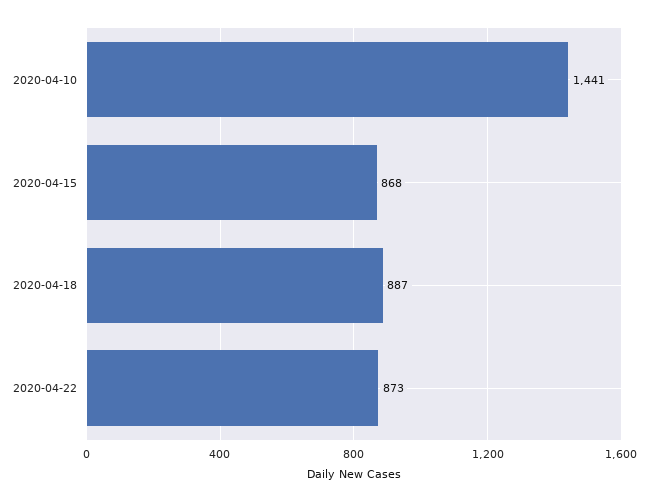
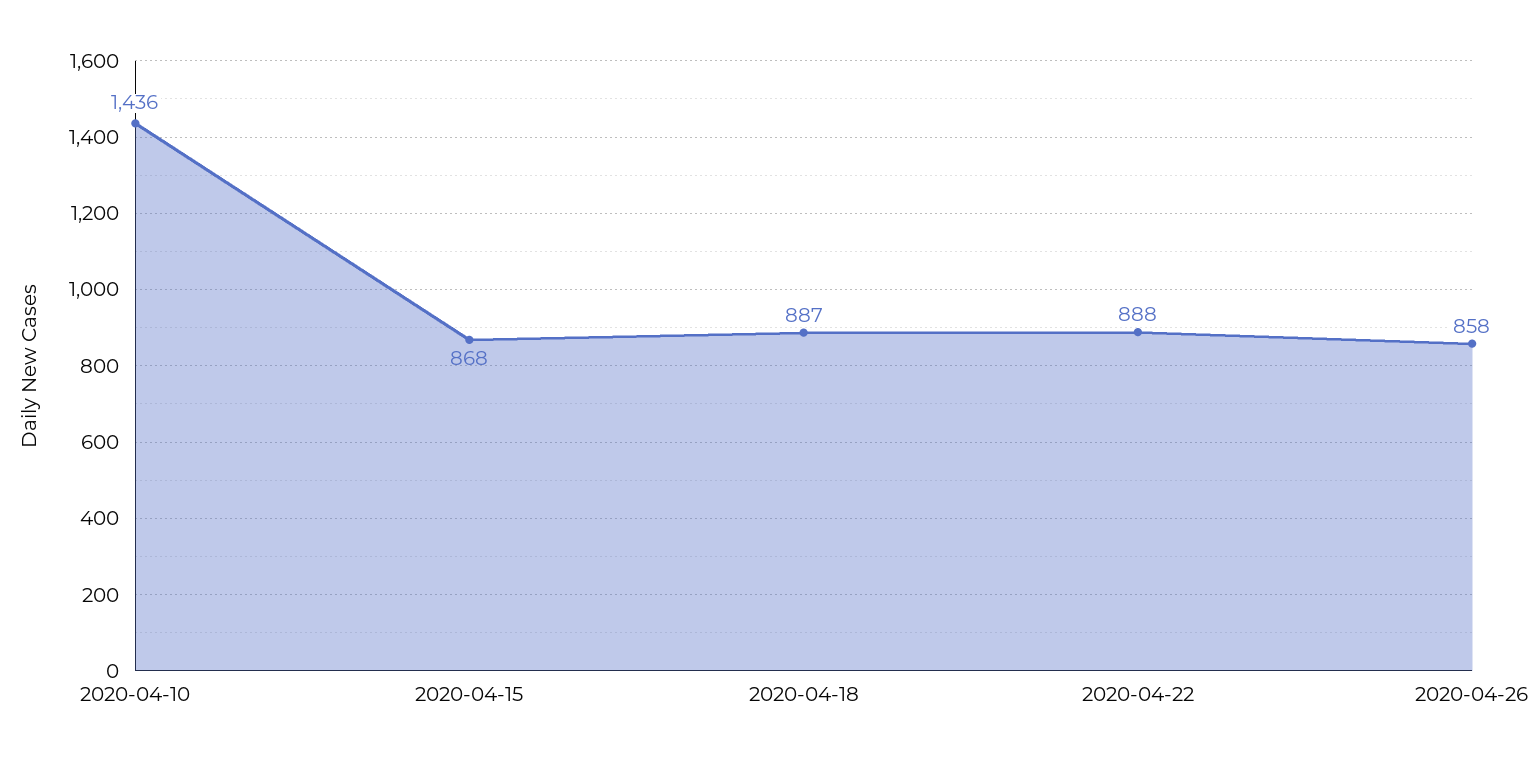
2020-04-10: 1441 -> 1436
2020-04-22: 873 -> 888
2020-04-26: none -> 858

